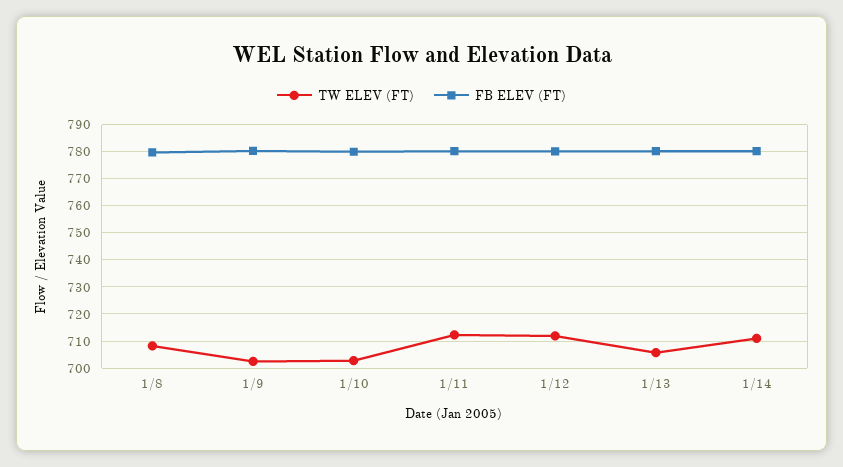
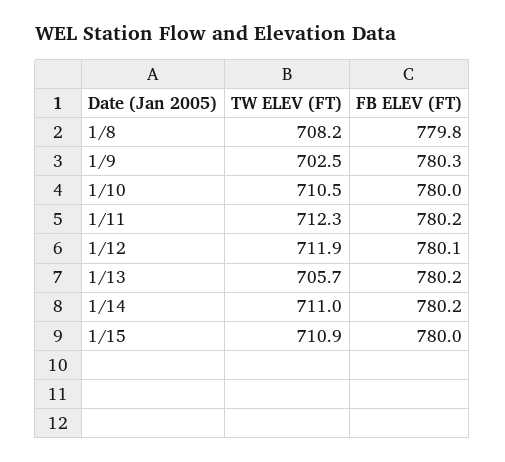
TW ELEV (FT), 1/10: 702.5 -> 710.5
TW ELEV (FT), 1/15: none -> 710.9
FB ELEV (FT), 1/15: none -> 780

